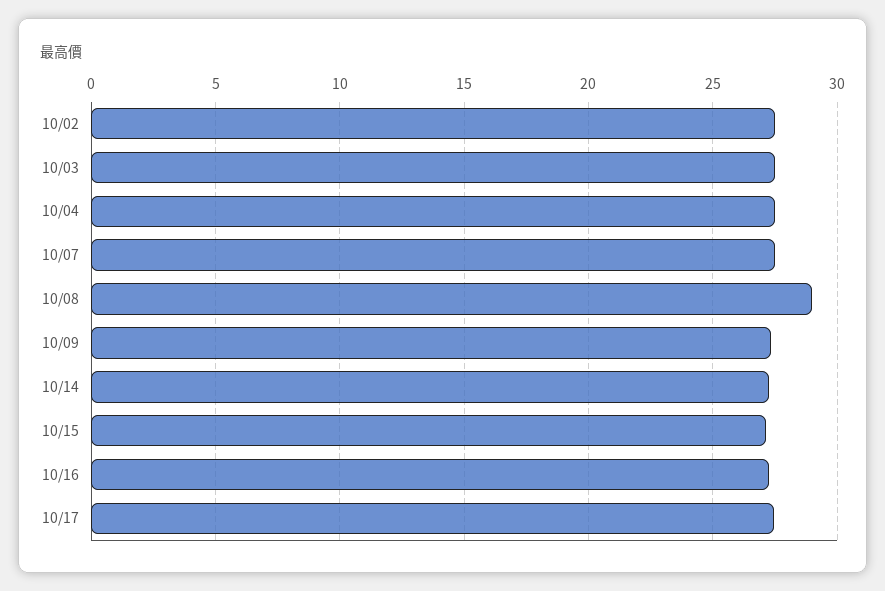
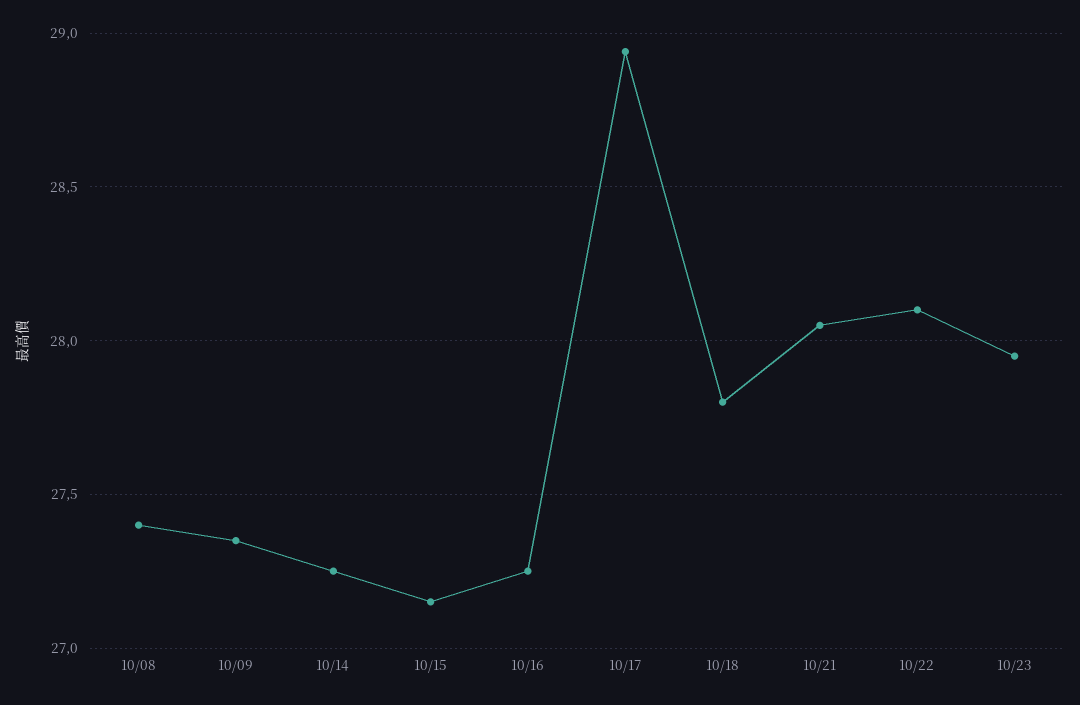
10/02: 27.5 -> none
10/03: 27.5 -> none
10/04: 27.5 -> none
10/07: 27.5 -> none
10/08: 29 -> 27.4
10/17: 27.5 -> 28.95
10/18: none -> 27.8
10/21: none -> 28.05
10/22: none -> 28.1
10/23: none -> 27.95

